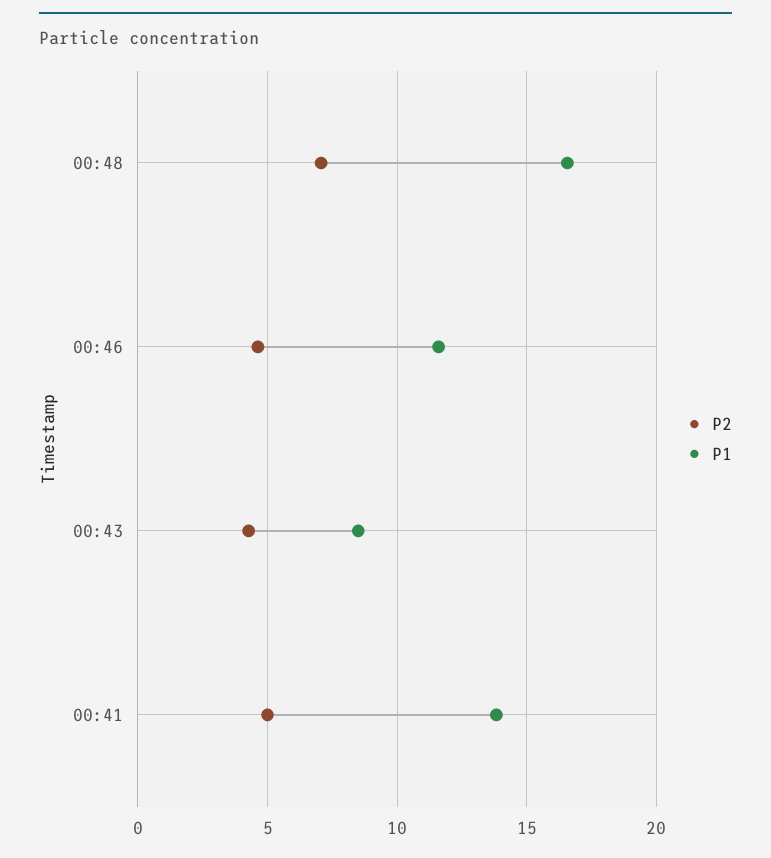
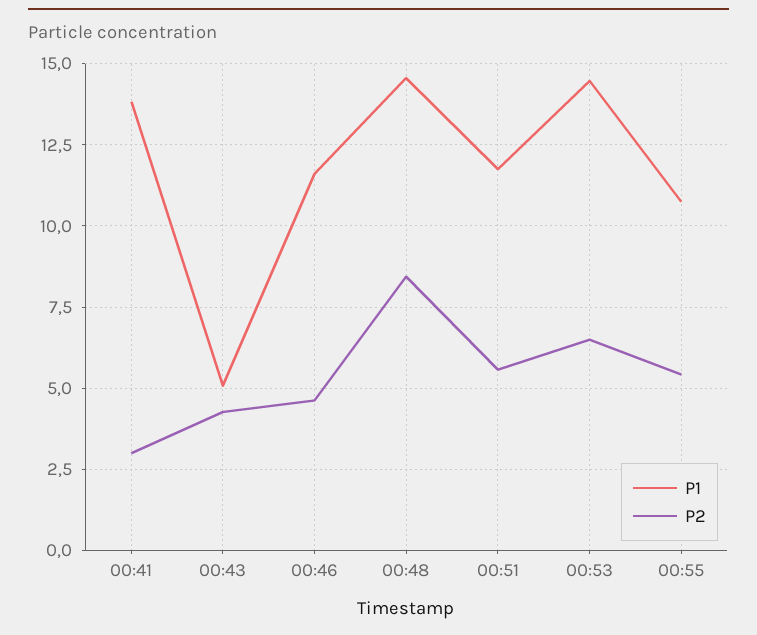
P2, 00:48: 7 -> 8.5
P1, 00:48: 16.5 -> 14.5
P1, 00:43: 8.5 -> 5
P2, 00:41: 5 -> 3
P1, 00:51: none -> 11.75
P2, 00:51: none -> 5.5
P1, 00:53: none -> 14.5
P2, 00:53: none -> 6.5
P1, 00:55: none -> 10.75
P2, 00:55: none -> 5.5

